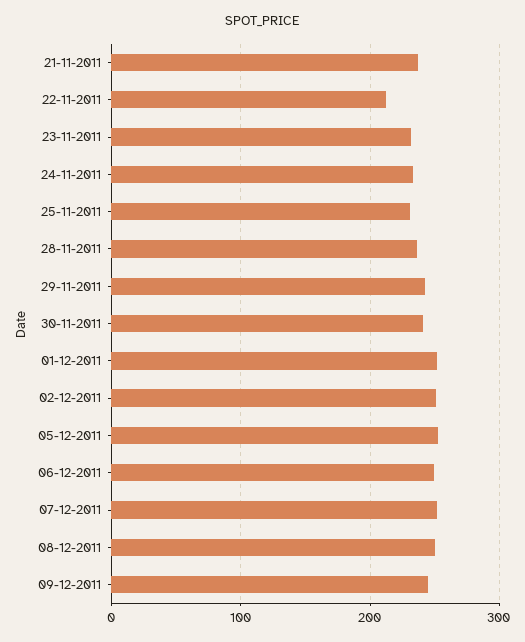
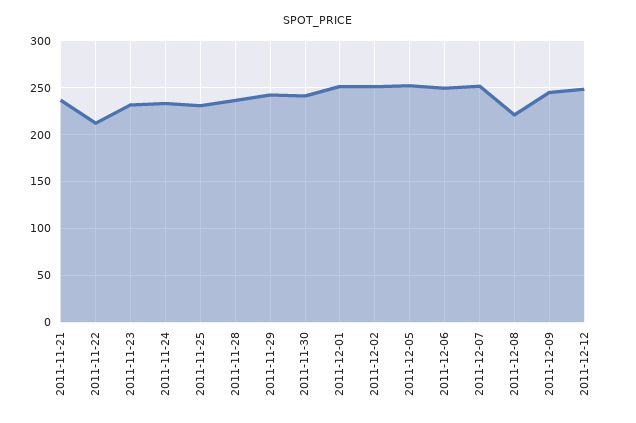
08-12-2011: 250 -> 220
2011-12-12: none -> 250

